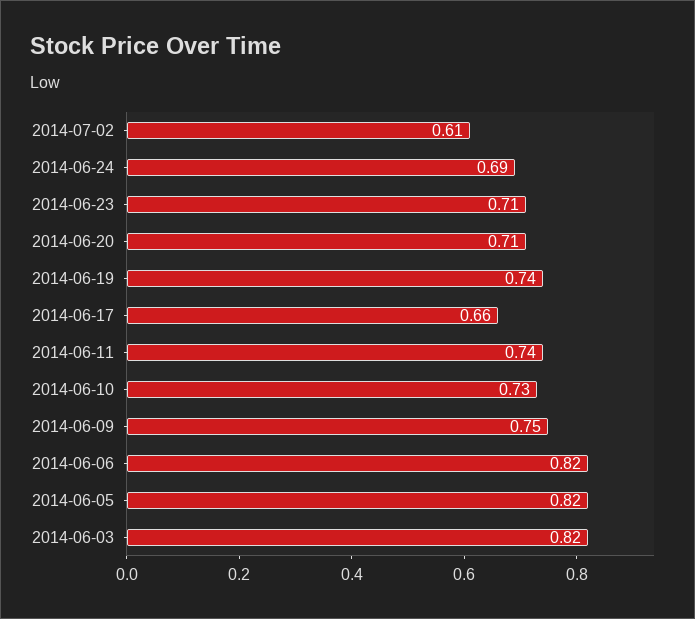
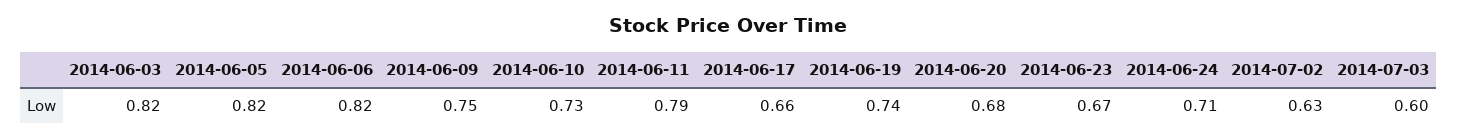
2014-07-02: 0.61 -> 0.63
2014-06-24: 0.69 -> 0.71
2014-06-23: 0.71 -> 0.67
2014-06-20: 0.71 -> 0.68
2014-06-11: 0.74 -> 0.79
2014-07-03: none -> 0.6

